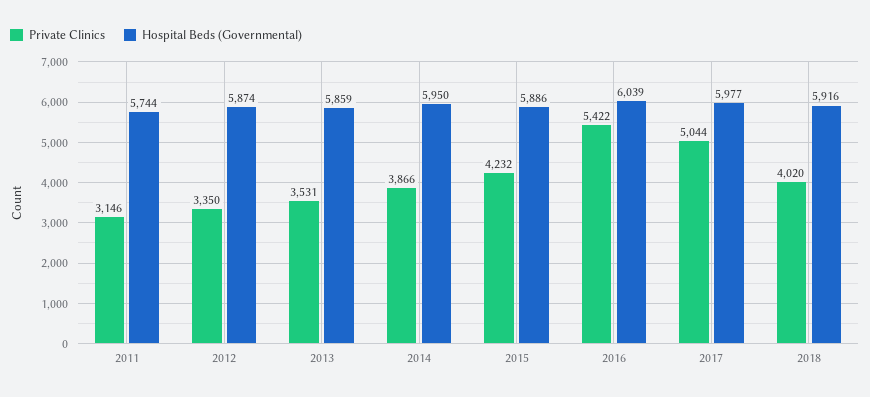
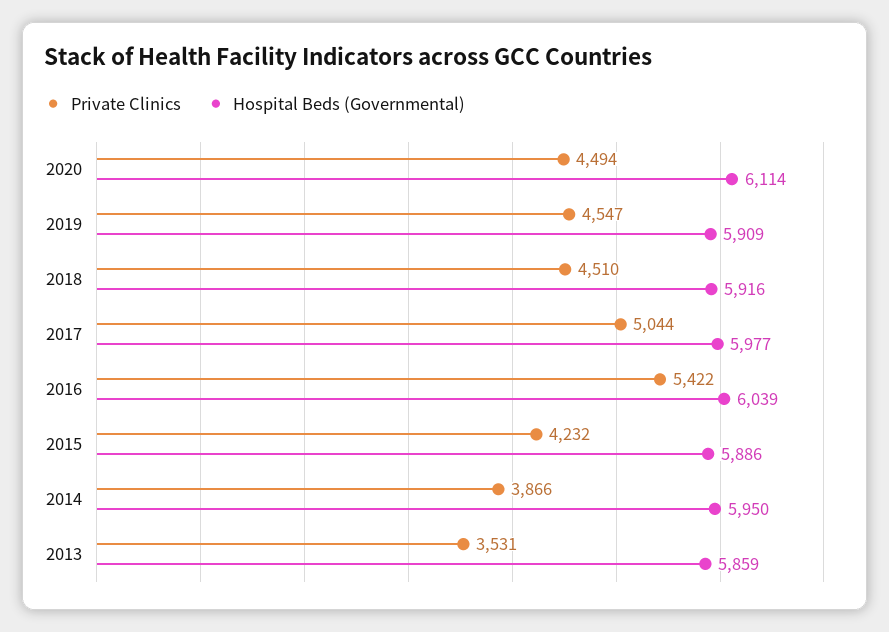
Private Clinics, 2011: 3146 -> none
Hospital Beds (Governmental), 2011: 5744 -> none
Private Clinics, 2012: 3350 -> none
Hospital Beds (Governmental), 2012: 5874 -> none
Private Clinics, 2018: 4020 -> 4510
Private Clinics, 2020: none -> 4494
Hospital Beds (Governmental), 2020: none -> 6114
Private Clinics, 2019: none -> 4547
Hospital Beds (Governmental), 2019: none -> 5909

